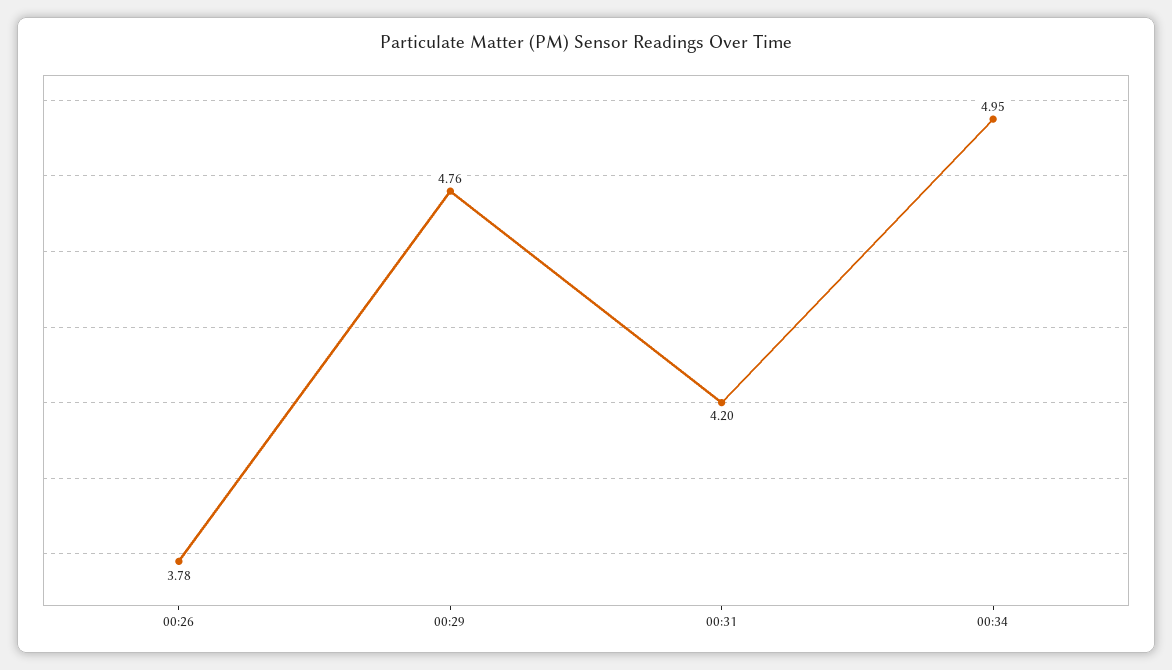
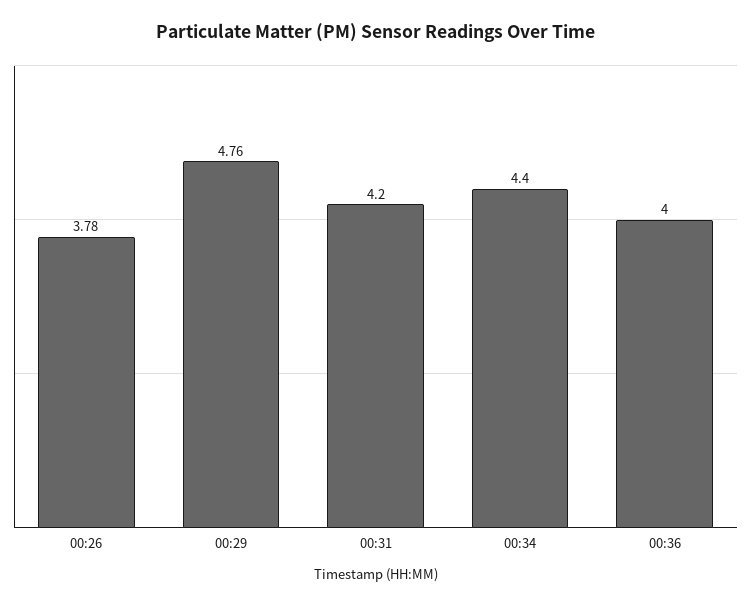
00:34: 4.95 -> 4.4
00:36: none -> 4

